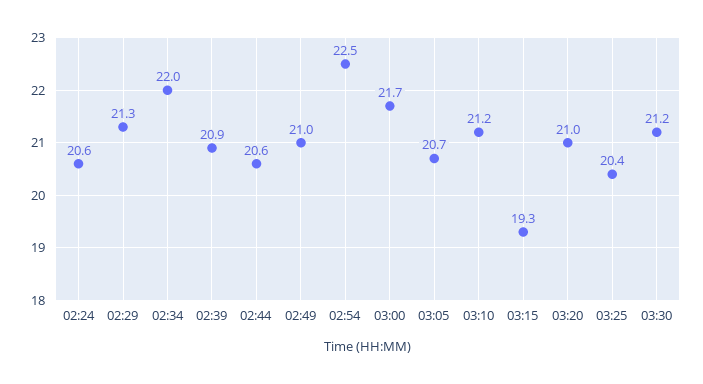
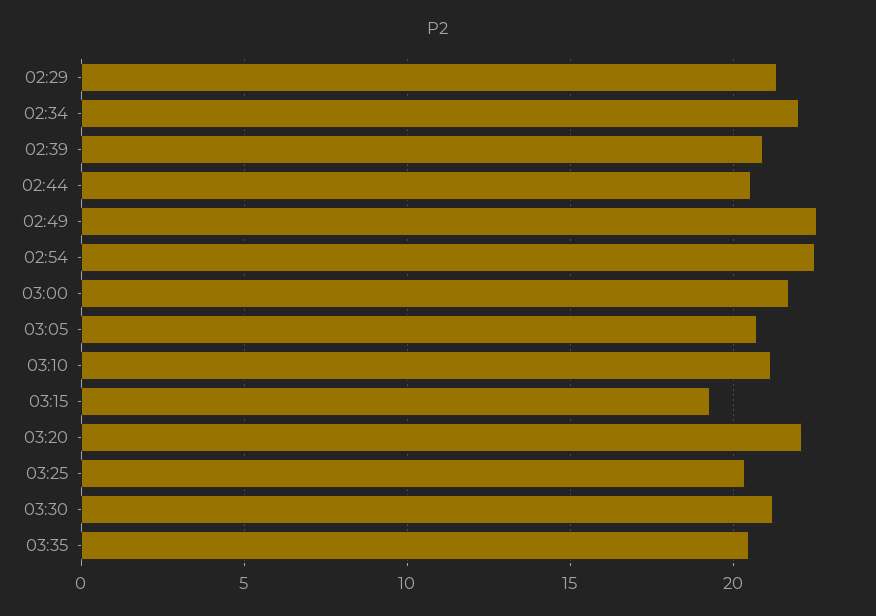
02:24: 20.6 -> none
02:49: 21 -> 22.5
03:20: 21 -> 22
03:35: none -> 20.5

